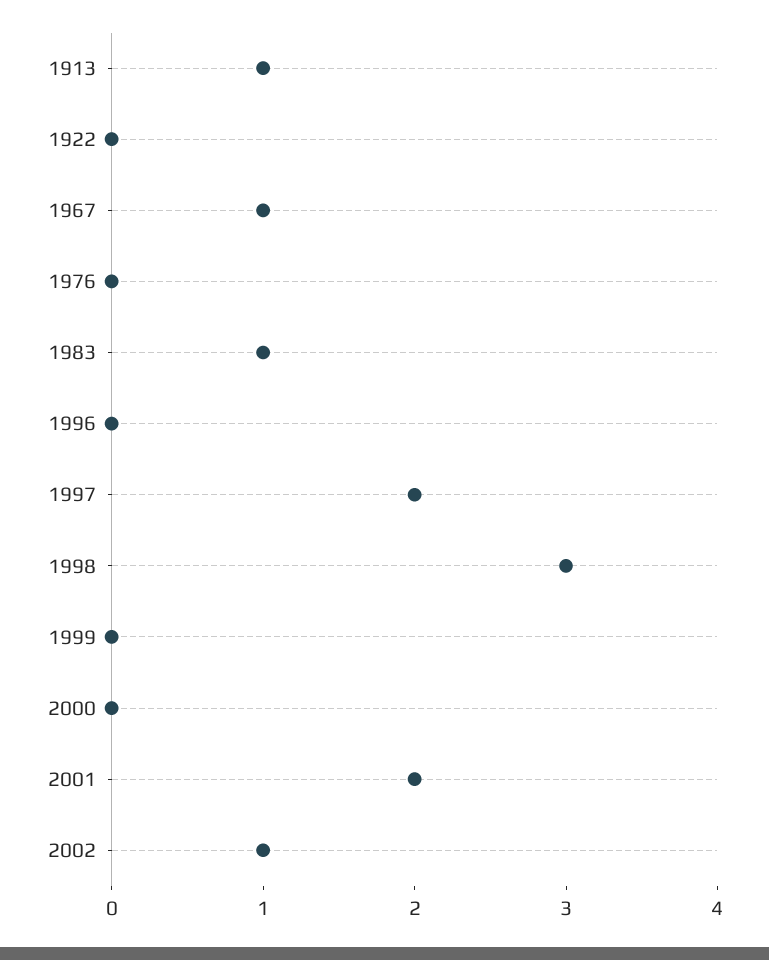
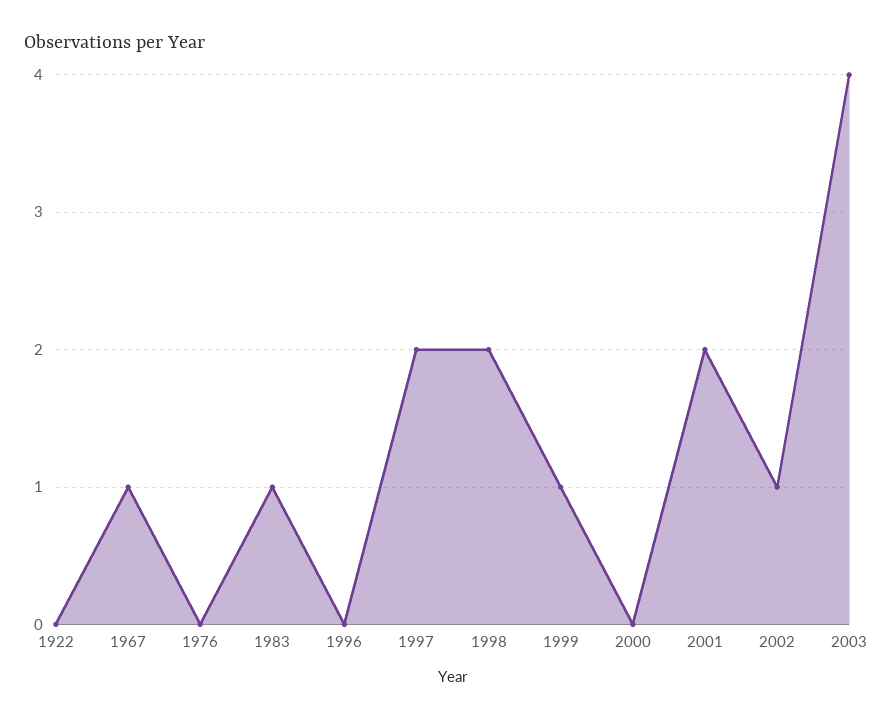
1913: 1 -> none
1998: 3 -> 2
1999: 0 -> 1
2003: none -> 4

